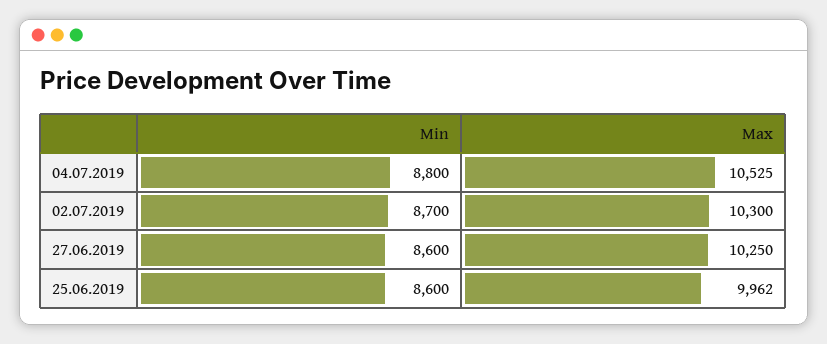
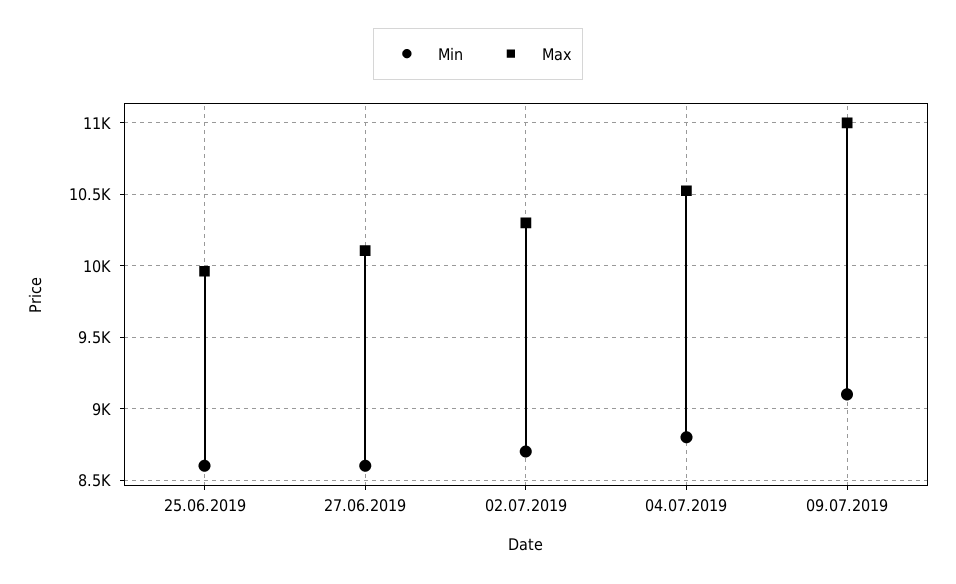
Max, 27.06.2019: 10250 -> 10100
Min, 09.07.2019: none -> 9100
Max, 09.07.2019: none -> 11000

